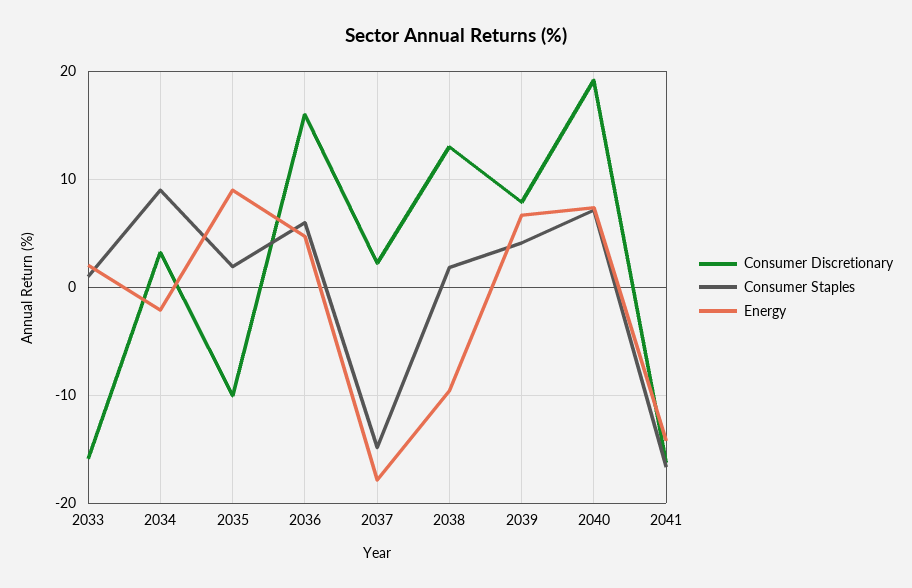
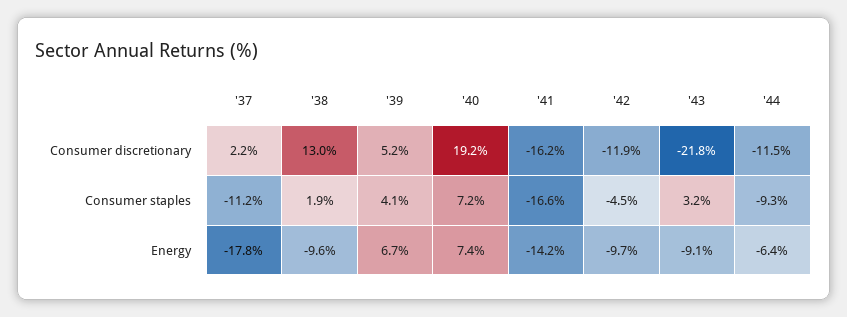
Consumer Discretionary, 2033: -16 -> none
Consumer Staples, 2033: 1 -> none
Energy, 2033: 2 -> none
Consumer Discretionary, 2034: 3 -> none
Consumer Staples, 2034: 9 -> none
Energy, 2034: -2 -> none
Consumer Discretionary, 2035: -10 -> none
Consumer Staples, 2035: 2 -> none
Energy, 2035: 9 -> none
Consumer Discretionary, 2036: 16 -> none
Consumer Staples, 2036: 6 -> none
Energy, 2036: 5 -> none
Consumer Staples, 2037: -15 -> -11.2
Consumer Discretionary, 2039: 8 -> 5.2
Consumer Discretionary, '42: none -> -11.9
Consumer Discretionary, '43: none -> -21.8
Consumer Discretionary, '44: none -> -11.5
Consumer Staples, '42: none -> -4.5
Consumer Staples, '43: none -> 3.2
Consumer Staples, '44: none -> -9.3
Energy, '42: none -> -9.7
Energy, '43: none -> -9.1
Energy, '44: none -> -6.4

